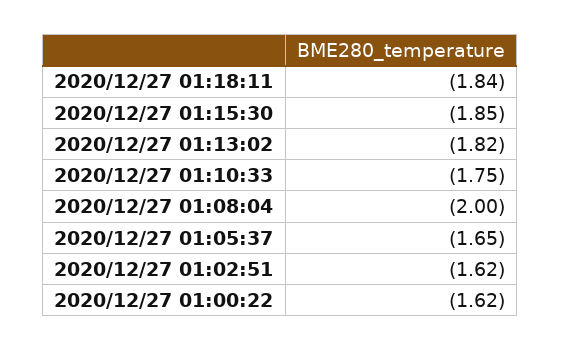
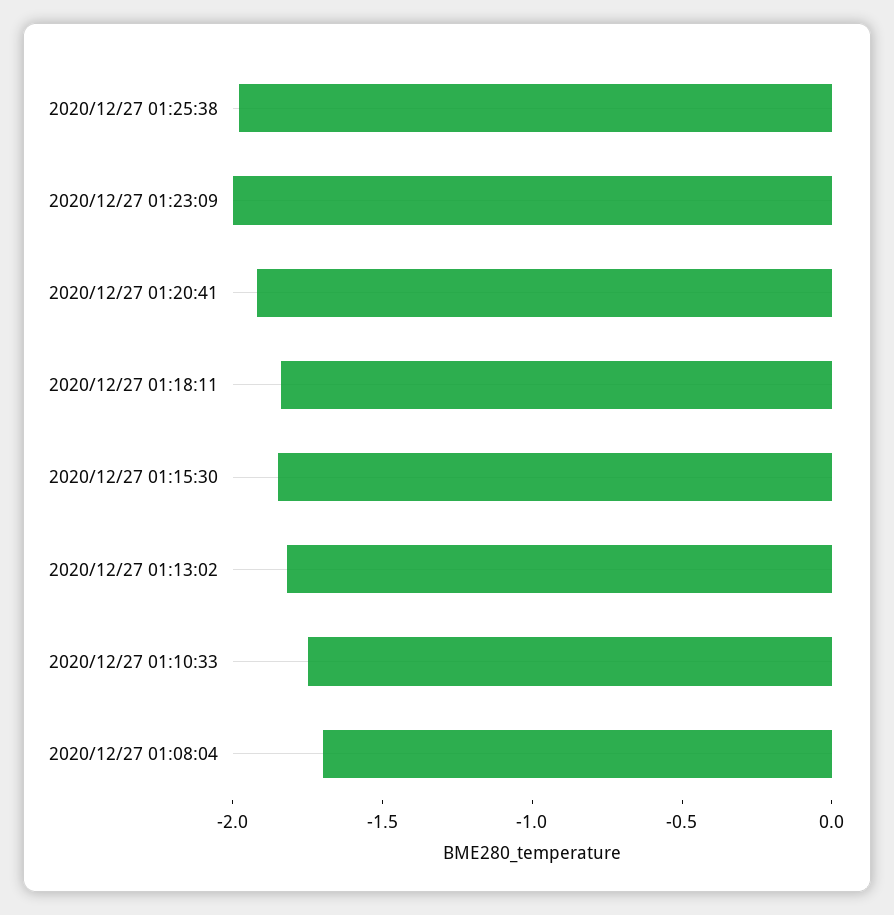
2020/12/27 01:08:04: -2 -> -1.7
2020/12/27 01:05:37: -1.65 -> none
2020/12/27 01:02:51: -1.62 -> none
2020/12/27 01:00:22: -1.62 -> none
2020/12/27 01:25:38: none -> -2
2020/12/27 01:23:09: none -> -2
2020/12/27 01:20:41: none -> -1.9

